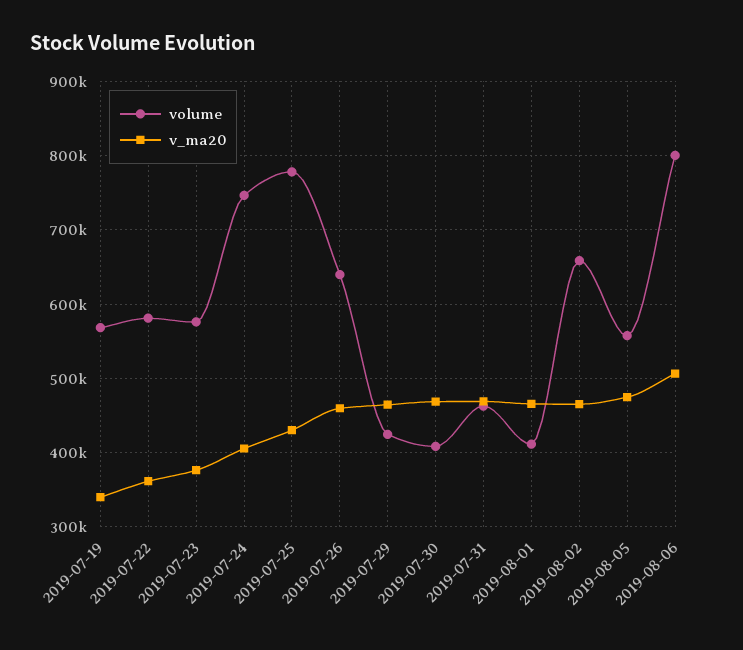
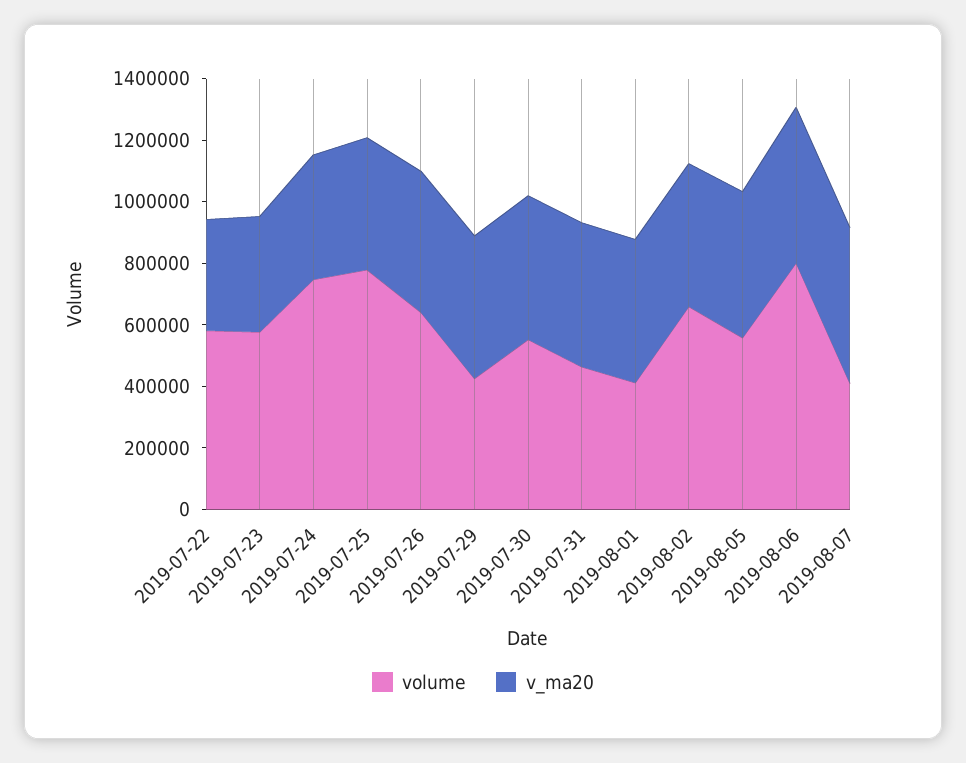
volume, 2019-07-19: 570000 -> none
v_ma20, 2019-07-19: 340000 -> none
volume, 2019-07-30: 410000 -> 550000
volume, 2019-08-07: none -> 400000
v_ma20, 2019-08-07: none -> 500000

